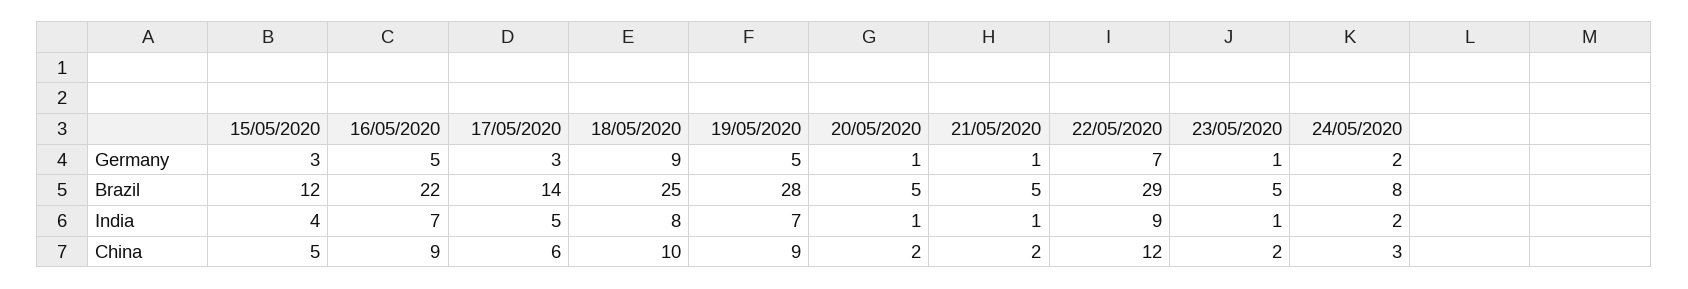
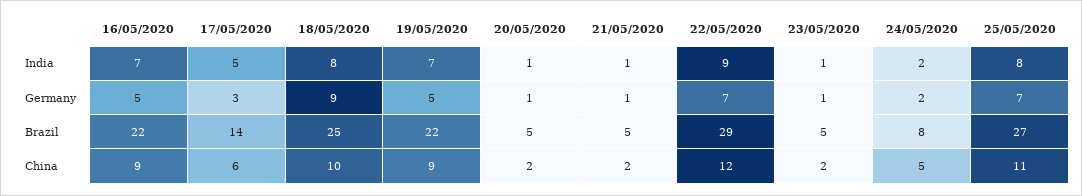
15/05/2020, Germany: 3 -> none
15/05/2020, Brazil: 12 -> none
19/05/2020, Brazil: 28 -> 22
15/05/2020, India: 4 -> none
15/05/2020, China: 5 -> none
24/05/2020, China: 3 -> 5
25/05/2020, India: none -> 8
25/05/2020, Germany: none -> 7
25/05/2020, Brazil: none -> 27
25/05/2020, China: none -> 11

